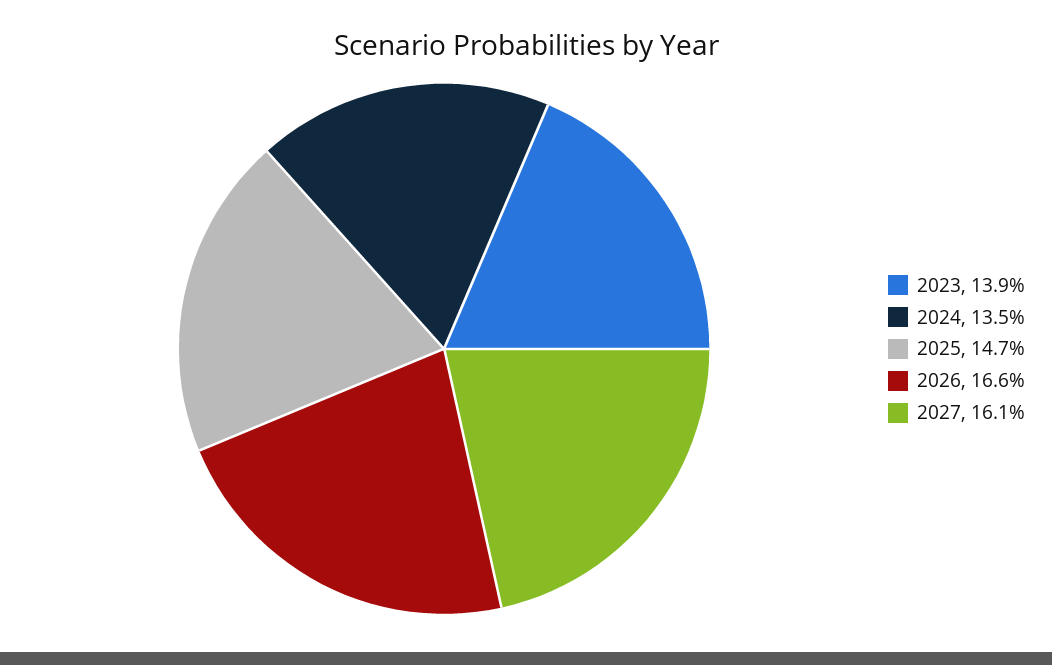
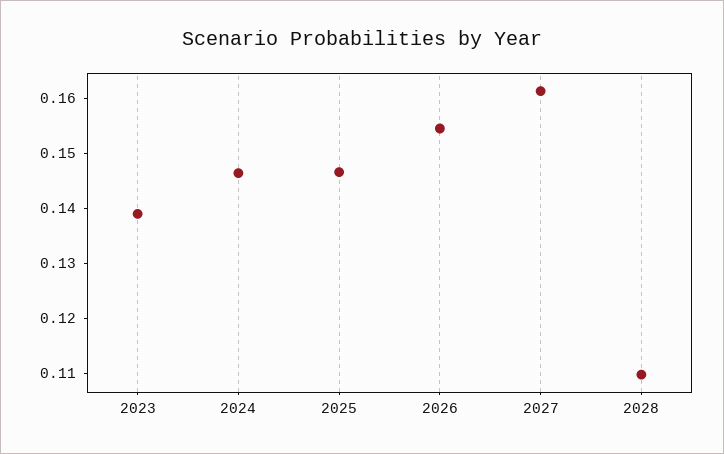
2024: 0.135 -> 0.146
2026: 0.166 -> 0.154
2028: none -> 0.11

